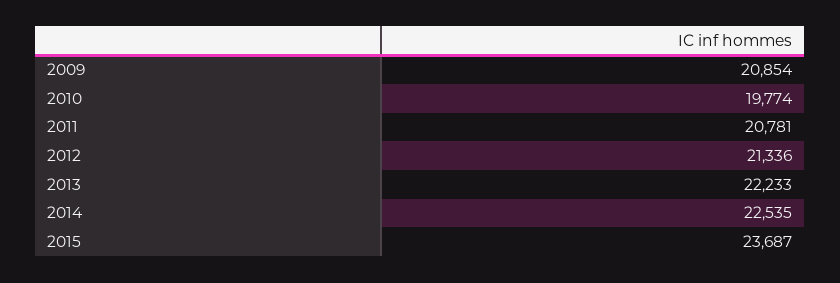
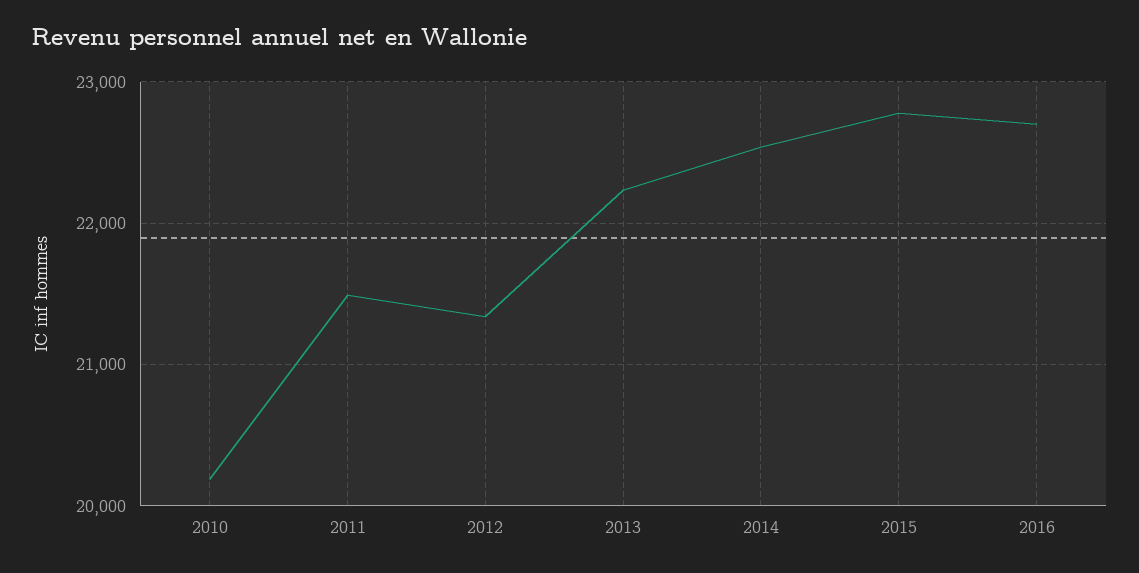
2009: 20854 -> none
2010: 19774 -> 20200
2011: 20781 -> 21500
2015: 23687 -> 22800
2016: none -> 22700

